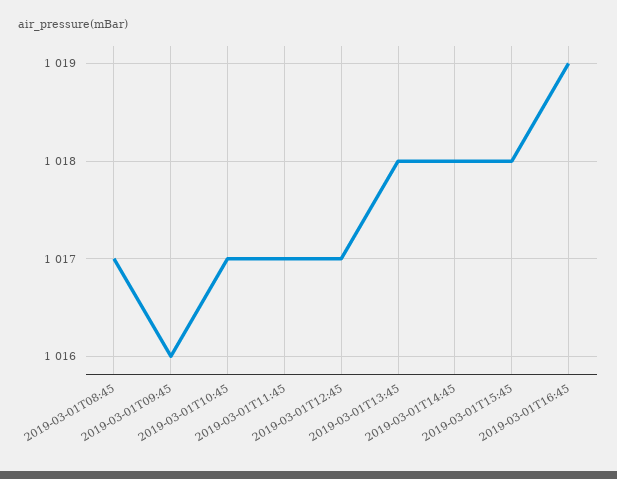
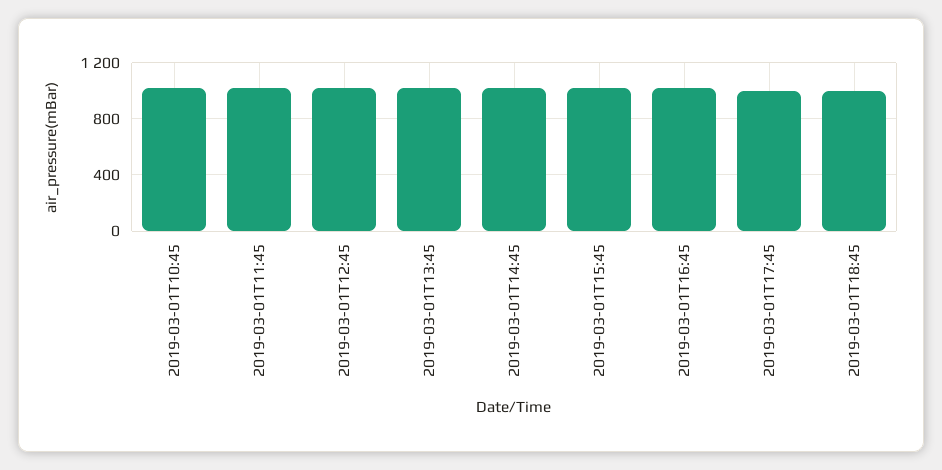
2019-03-01T08:45: 1017 -> none
2019-03-01T09:45: 1016 -> none
2019-03-01T17:45: none -> 1000
2019-03-01T18:45: none -> 1000

